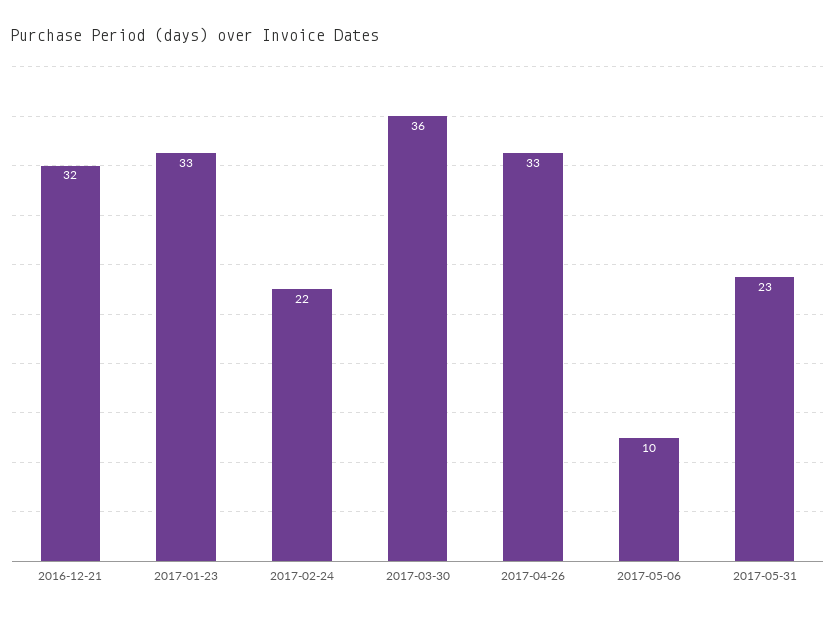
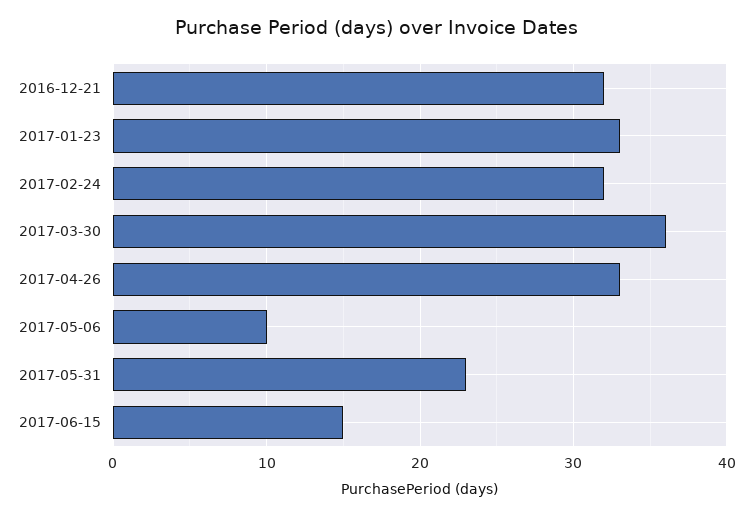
2017-02-24: 22 -> 32
2017-06-15: none -> 15

